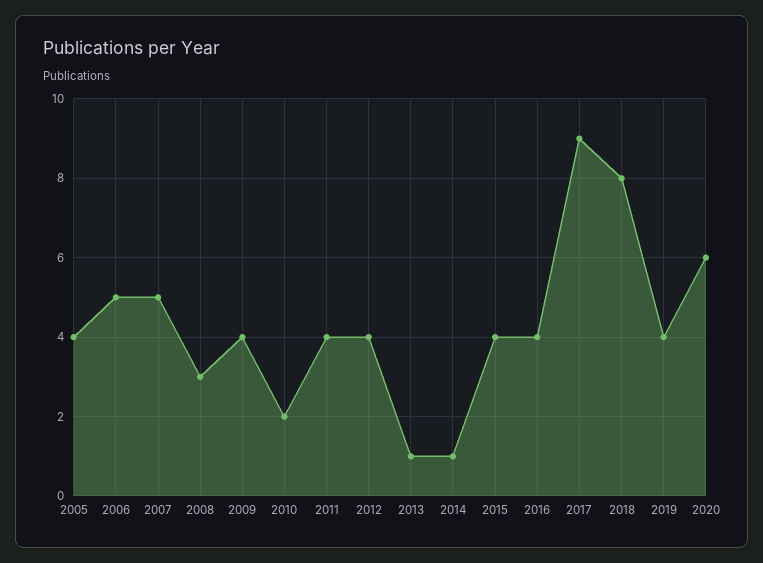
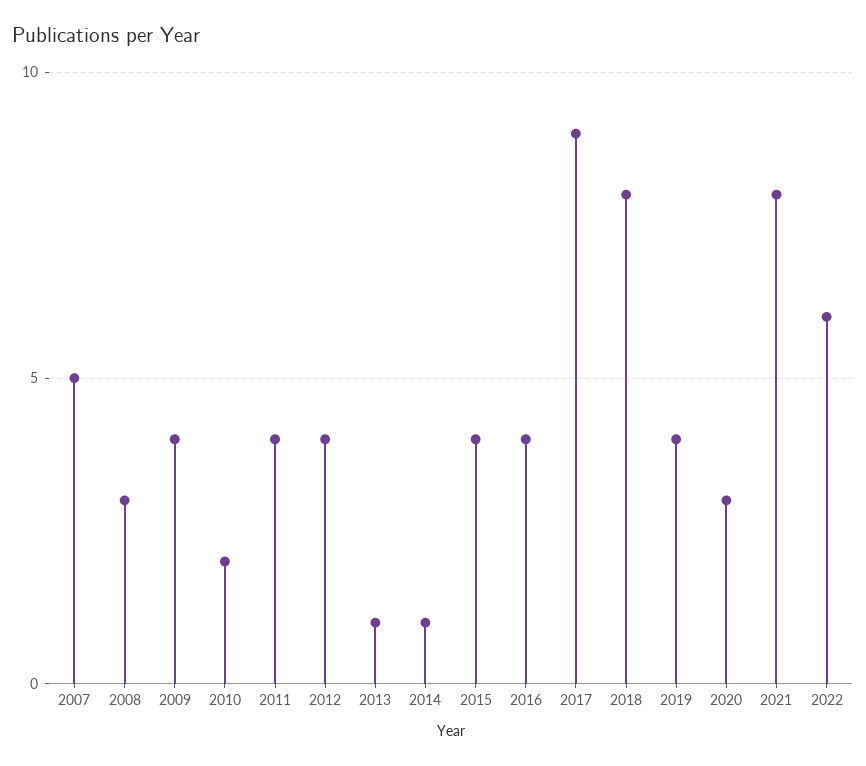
2005: 4 -> none
2006: 5 -> none
2020: 6 -> 3
2021: none -> 8
2022: none -> 6

